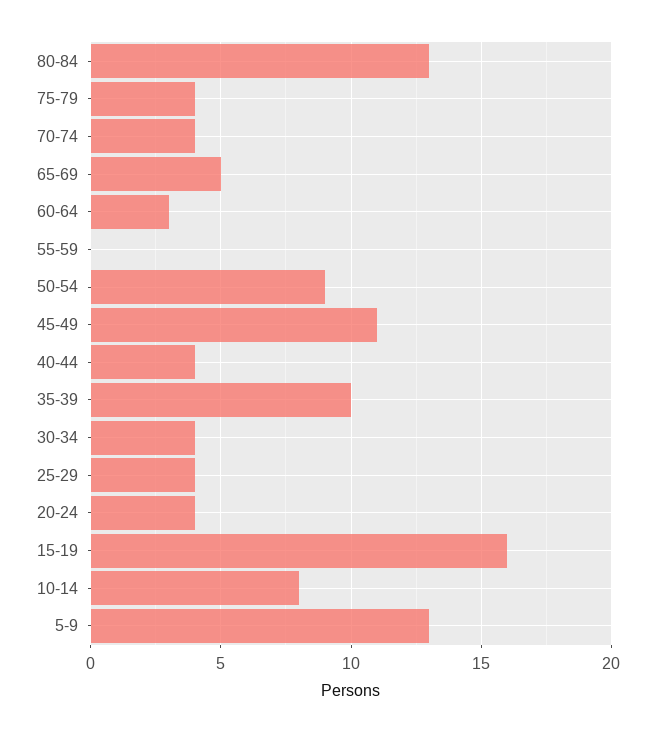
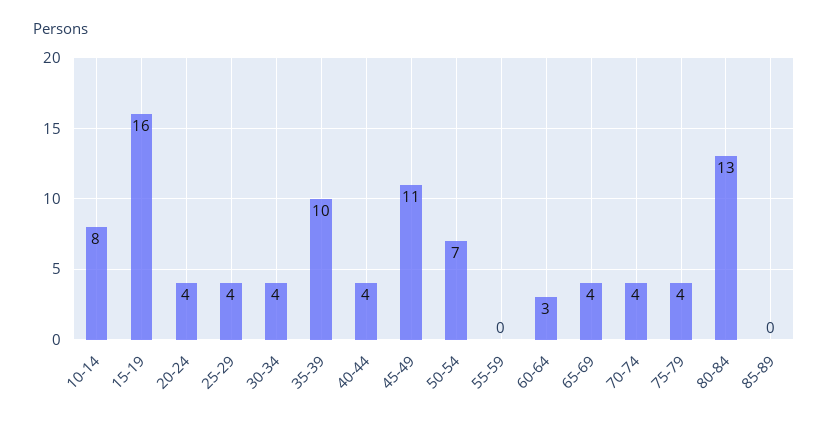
65-69: 5 -> 4
50-54: 9 -> 7
5-9: 13 -> none
85-89: none -> 0

